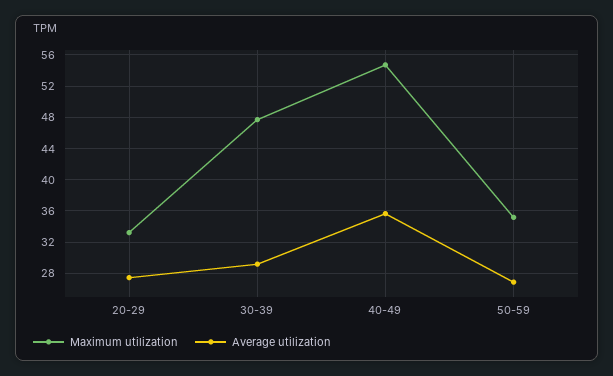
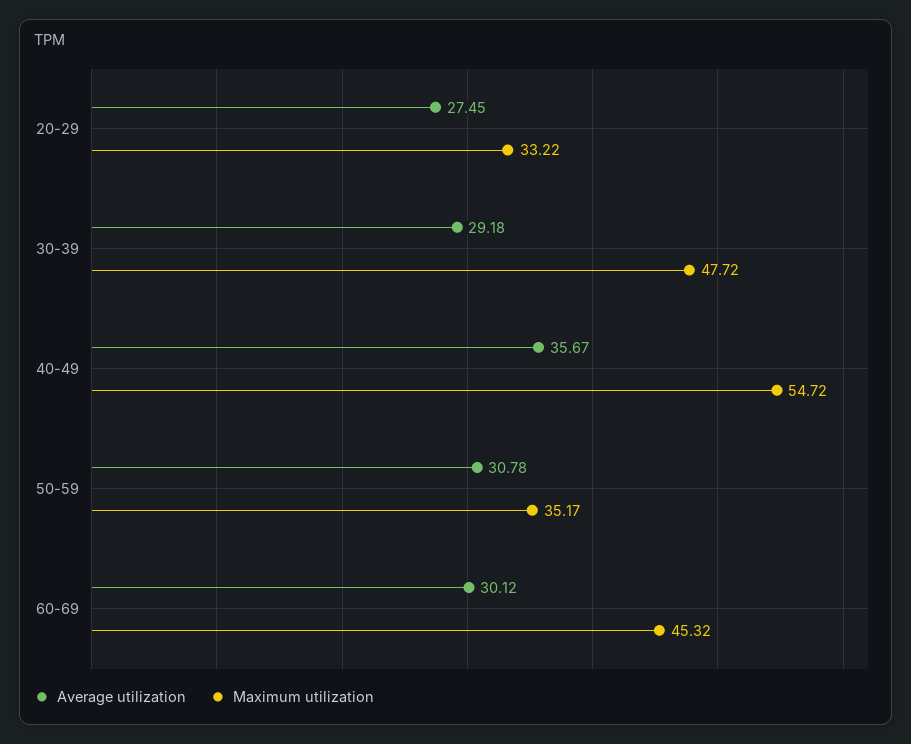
Average utilization, 50-59: 27 -> 30.78
Average utilization, 60-69: none -> 30.12
Maximum utilization, 60-69: none -> 45.32

